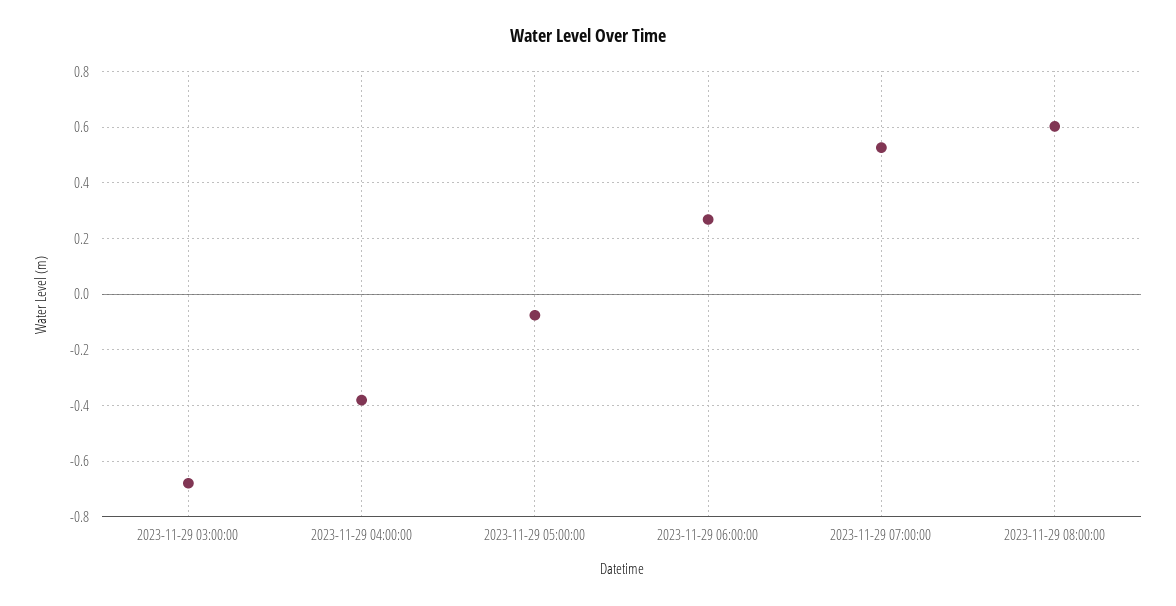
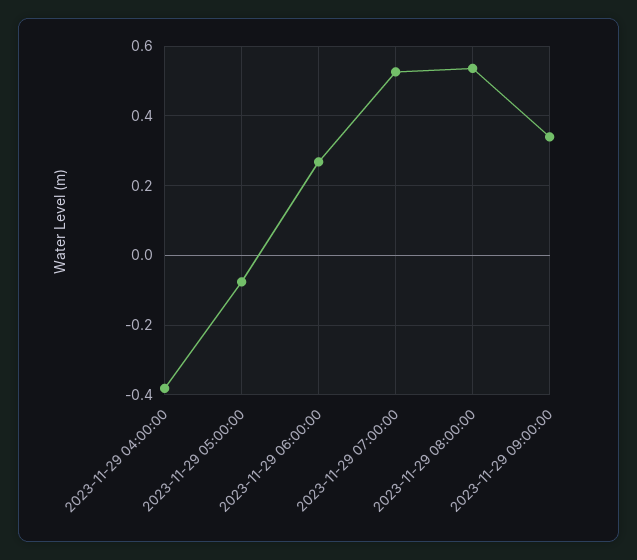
2023-11-29 03:00:00: -0.675 -> none
2023-11-29 08:00:00: 0.6 -> 0.54
2023-11-29 09:00:00: none -> 0.34

